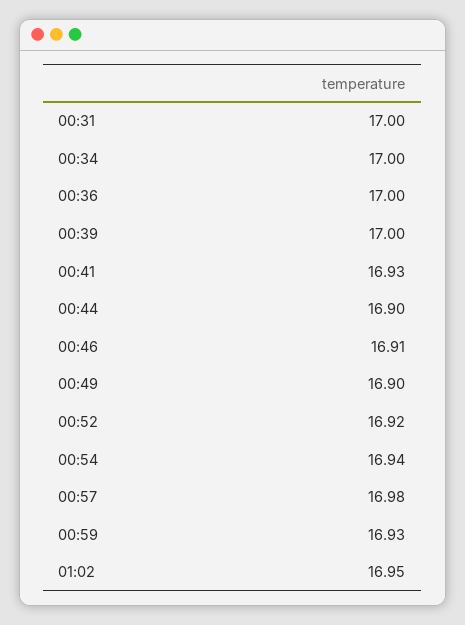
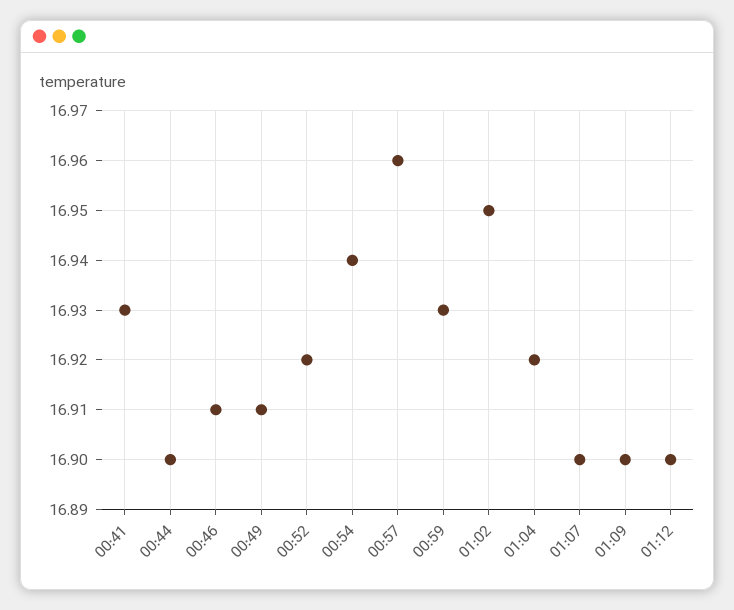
00:31: 17 -> none
00:34: 17 -> none
00:36: 17 -> none
00:39: 17 -> none
00:49: 16.9 -> 16.91
00:57: 16.98 -> 16.96
01:04: none -> 16.92
01:07: none -> 16.9
01:09: none -> 16.9
01:12: none -> 16.9

